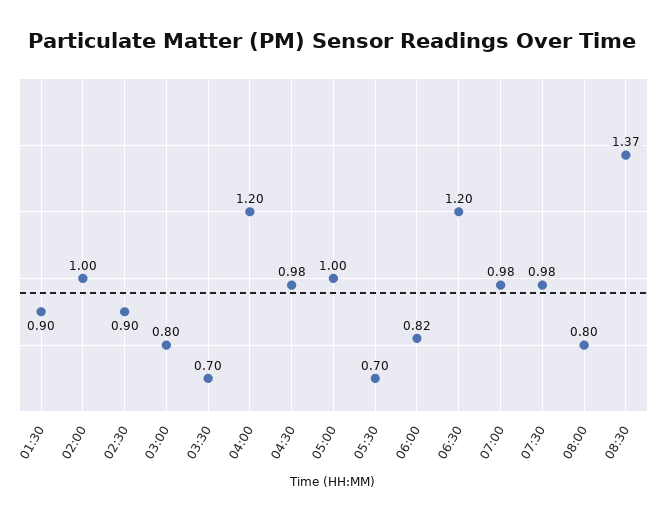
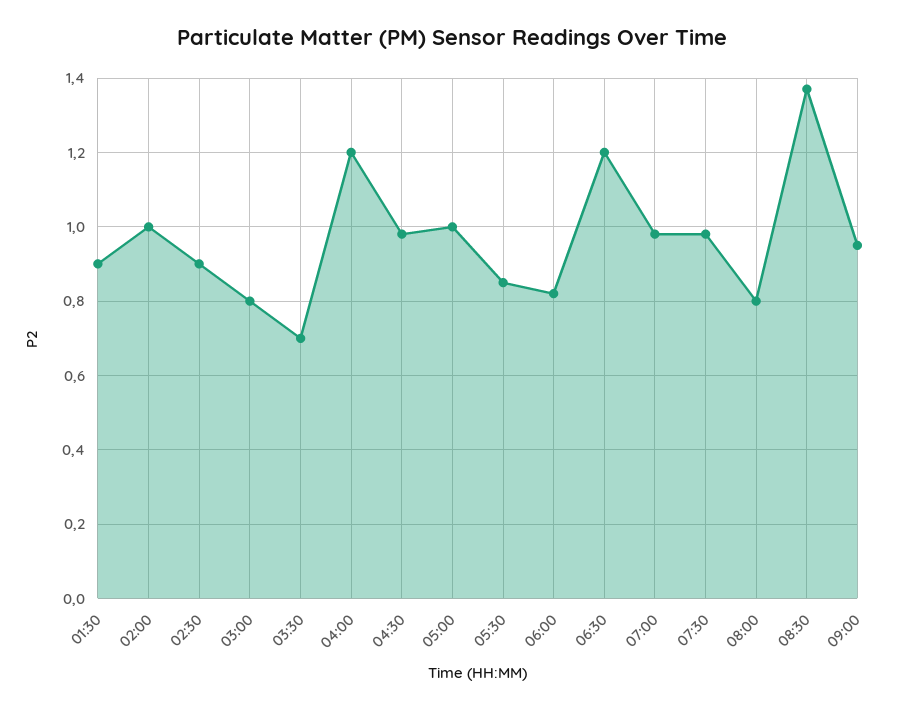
05:30: 0.7 -> 0.85
09:00: none -> 0.95

